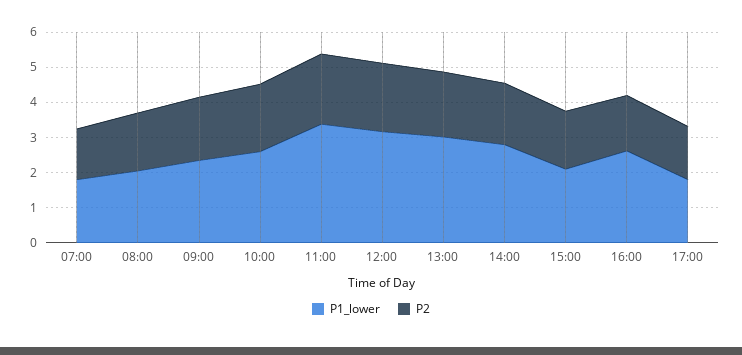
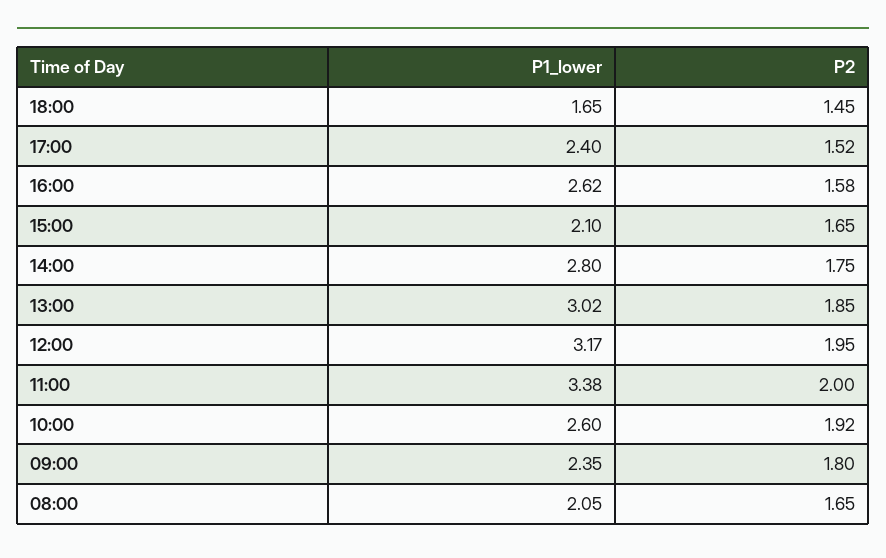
P1_lower, 07:00: 1.75 -> none
P2, 07:00: 1.5 -> none
P1_lower, 17:00: 1.75 -> 2.4
P1_lower, 18:00: none -> 1.65
P2, 18:00: none -> 1.45

